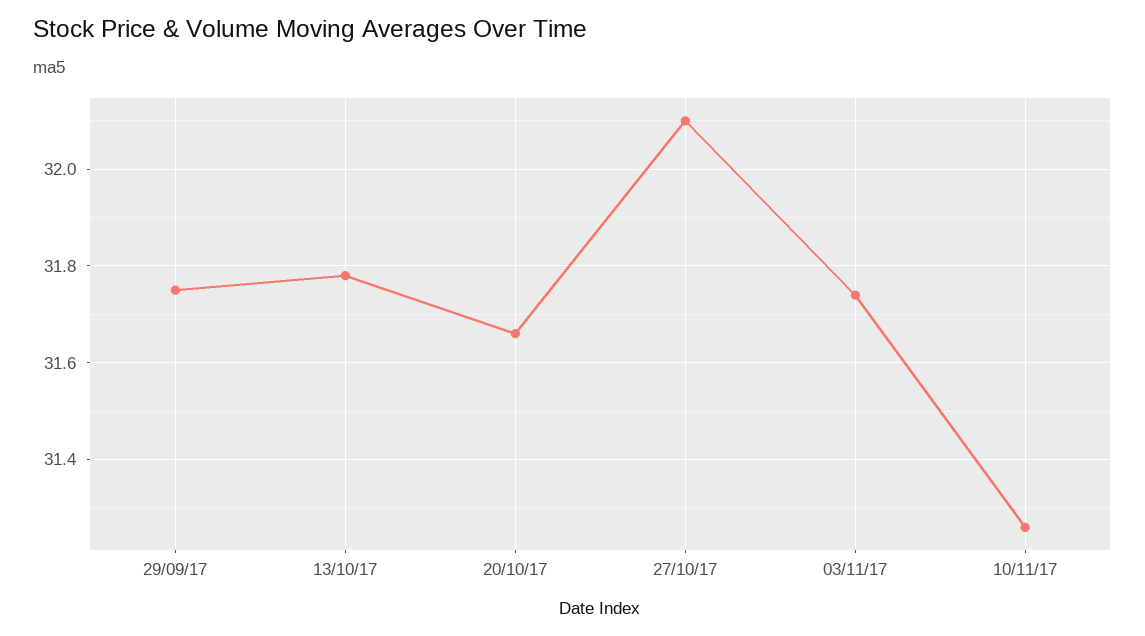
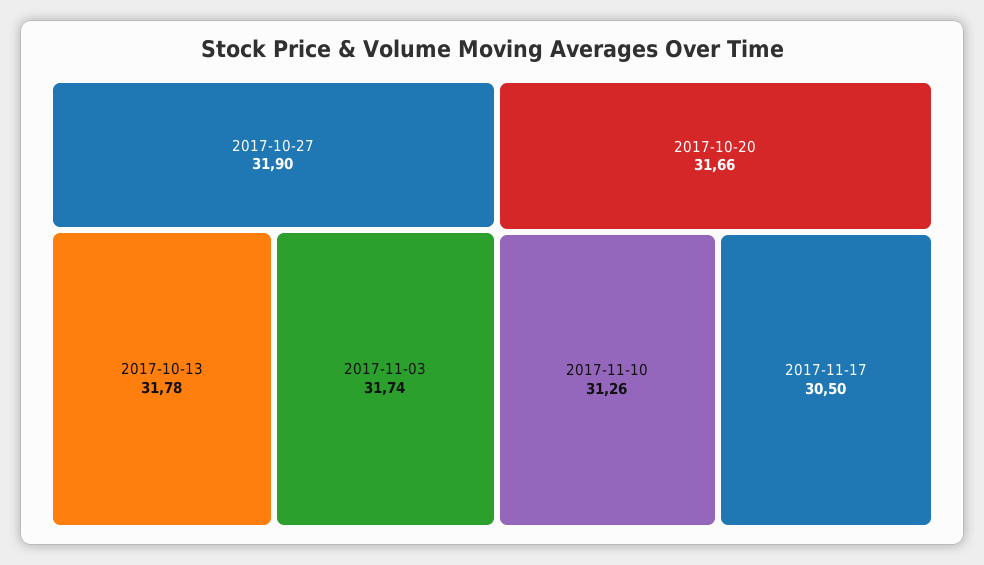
29/09/17: 31.75 -> none
27/10/17: 32.1 -> 31.9
2017-11-17: none -> 30.5

